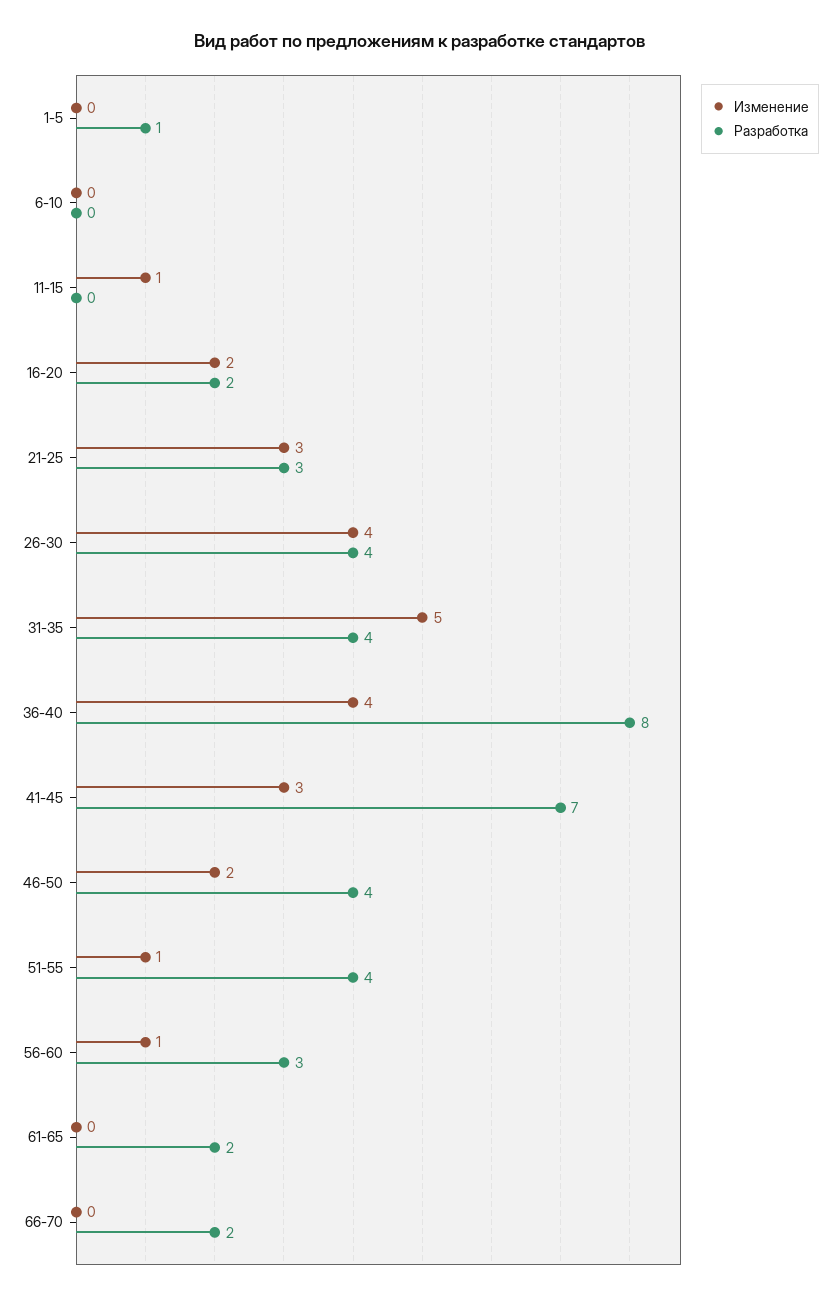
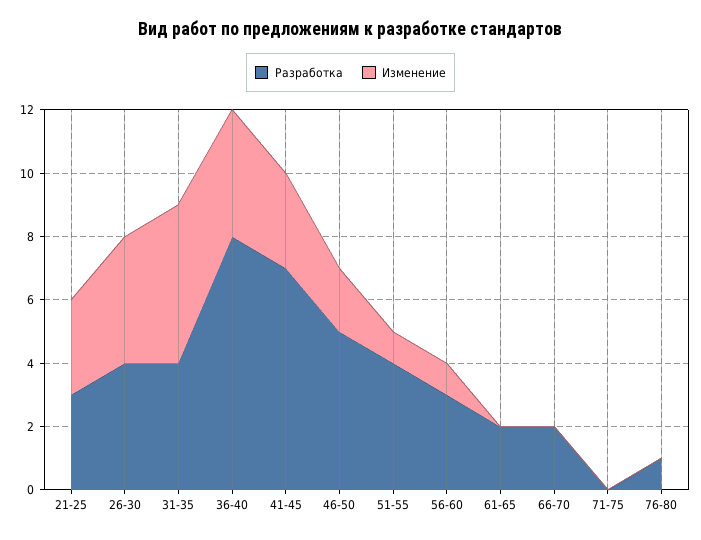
Изменение, 1-5: 0 -> none
Разработка, 1-5: 1 -> none
Изменение, 6-10: 0 -> none
Разработка, 6-10: 0 -> none
Изменение, 11-15: 1 -> none
Разработка, 11-15: 0 -> none
Изменение, 16-20: 2 -> none
Разработка, 16-20: 2 -> none
Разработка, 46-50: 4 -> 5
Разработка, 71-75: none -> 0
Изменение, 71-75: none -> 0
Разработка, 76-80: none -> 1
Изменение, 76-80: none -> 0

